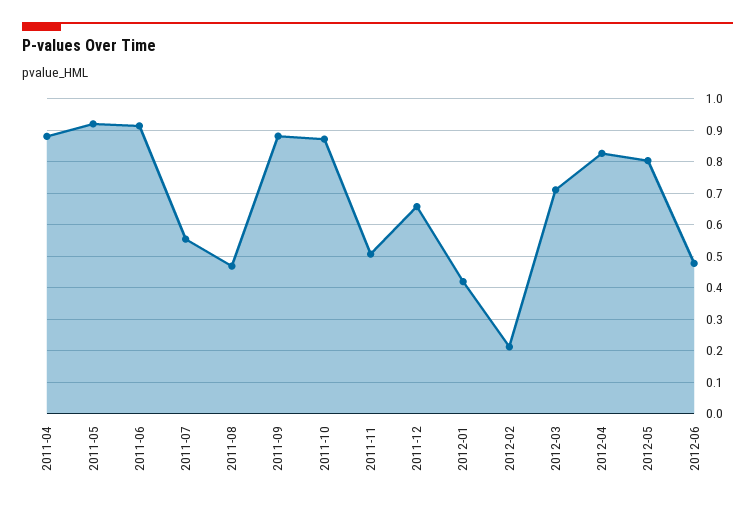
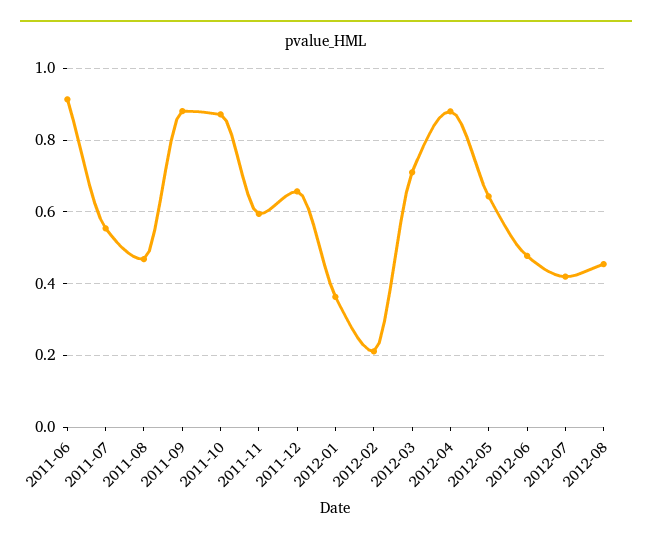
2011-04: 0.88 -> none
2011-05: 0.92 -> none
2011-11: 0.5 -> 0.6
2012-01: 0.42 -> 0.36
2012-04: 0.82 -> 0.88
2012-05: 0.8 -> 0.64
2012-07: none -> 0.42
2012-08: none -> 0.46

